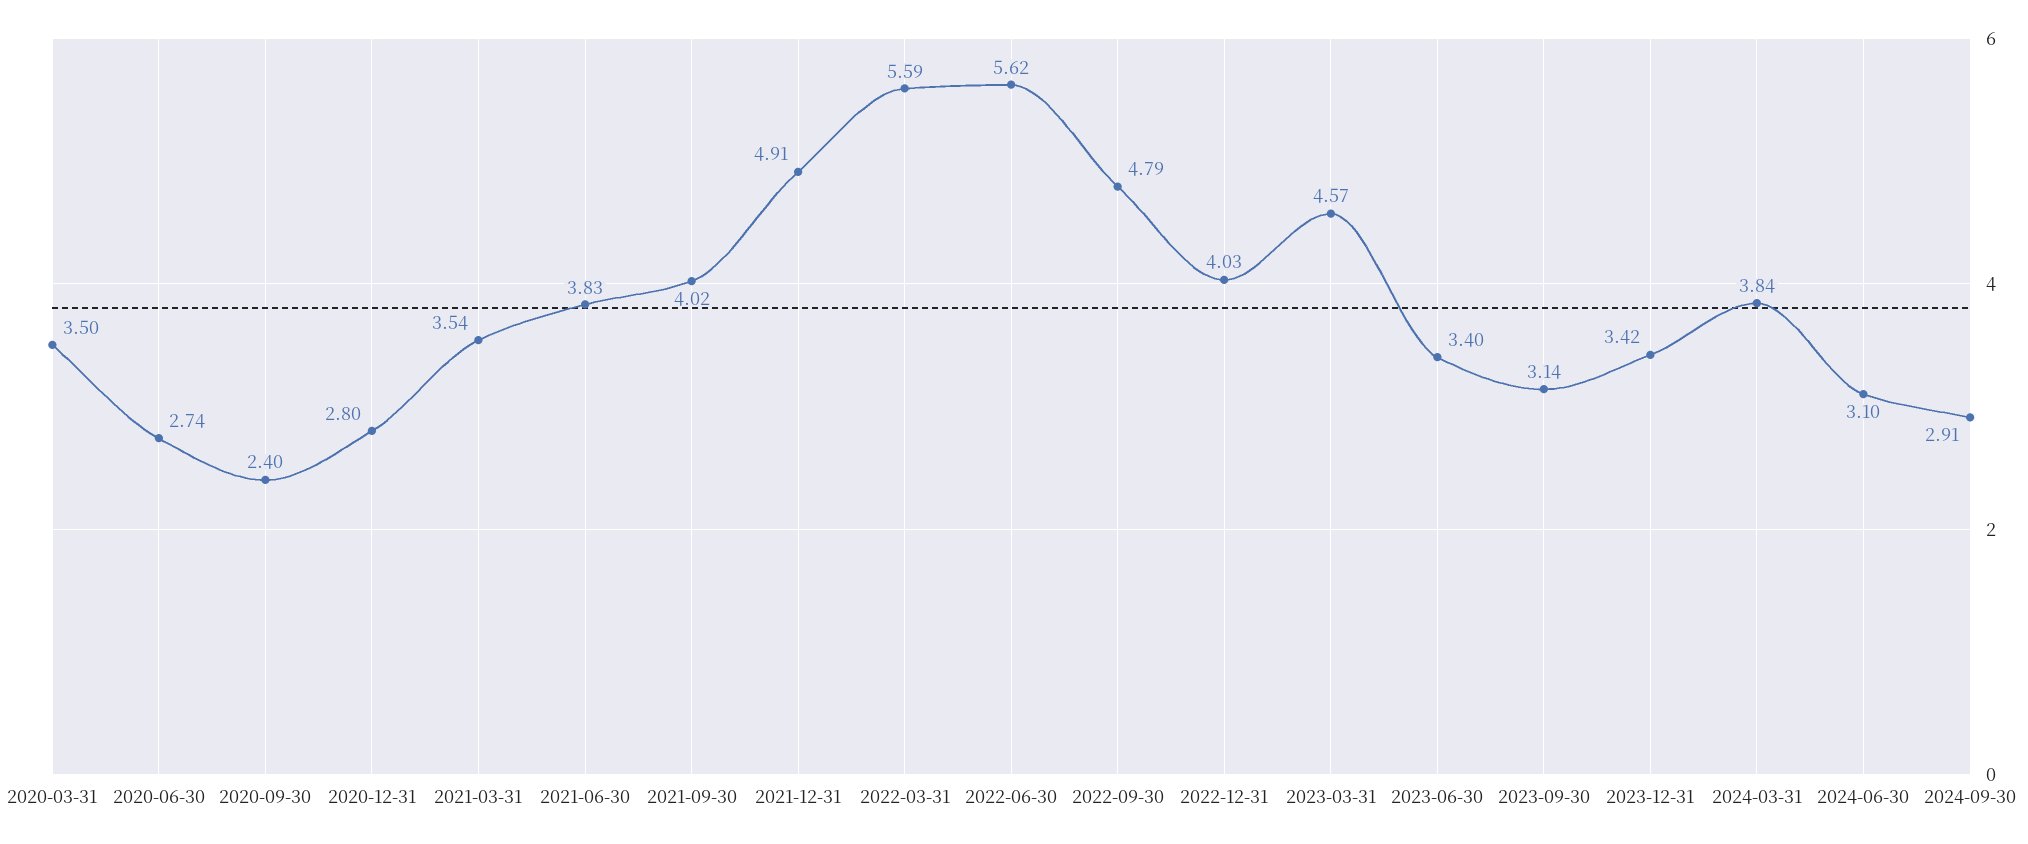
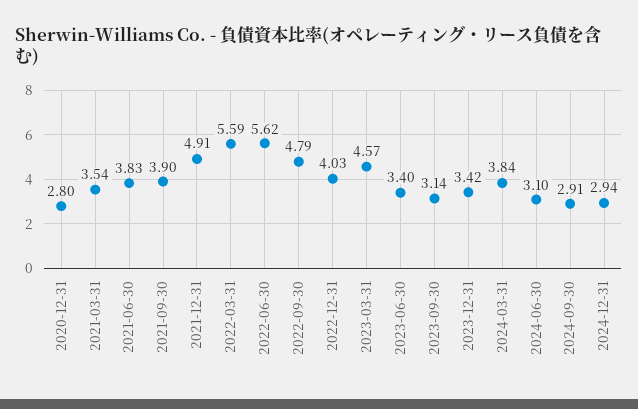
2020-03-31: 3.5 -> none
2020-06-30: 2.74 -> none
2020-09-30: 2.4 -> none
2021-09-30: 4.02 -> 3.9
2024-12-31: none -> 2.94

